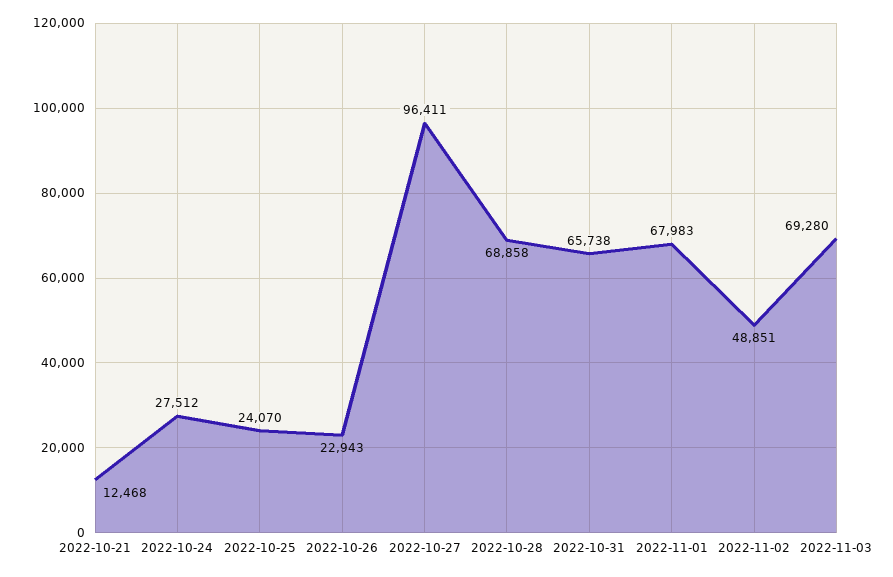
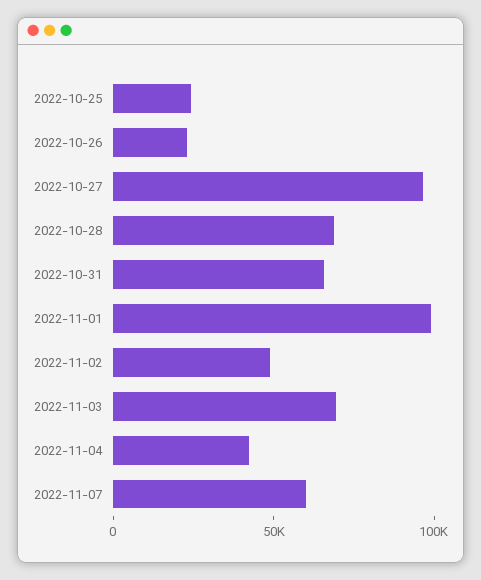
2022-10-21: 12468 -> none
2022-10-24: 27512 -> none
2022-11-01: 67983 -> 100000
2022-11-04: none -> 40000
2022-11-07: none -> 60000

